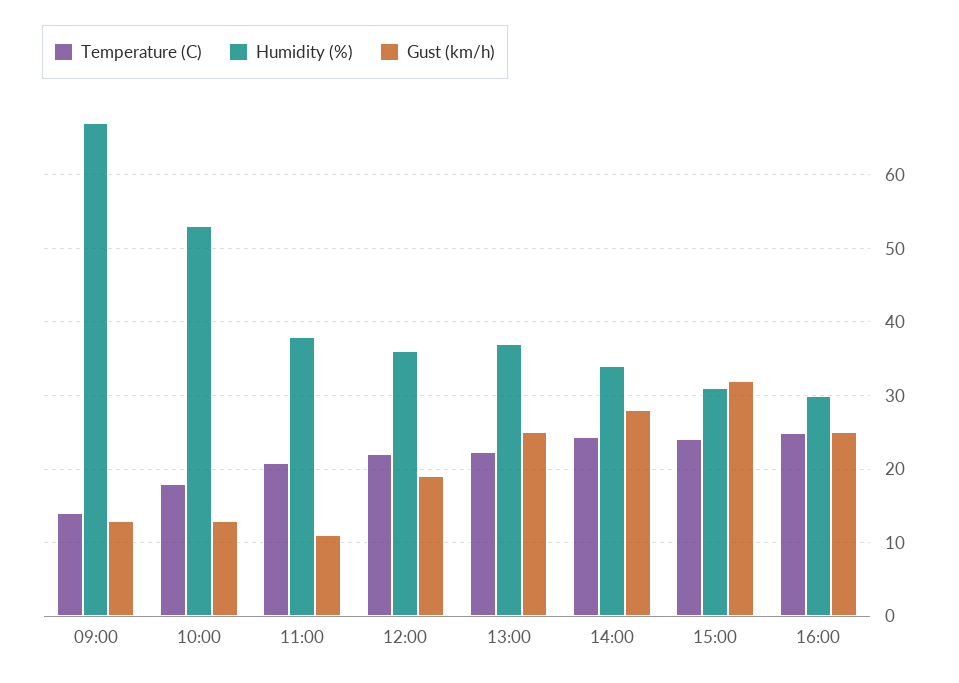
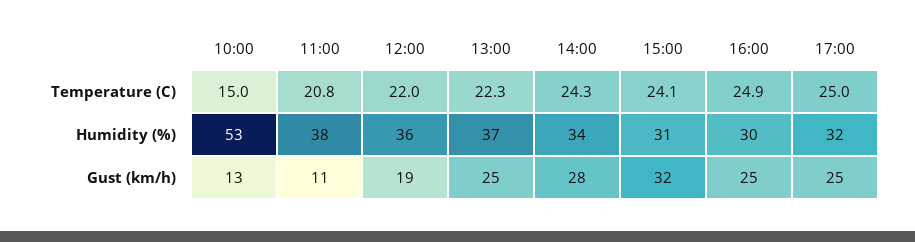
Temperature (C), 09:00: 14 -> none
Humidity (%), 09:00: 67 -> none
Gust (km/h), 09:00: 13 -> none
Temperature (C), 10:00: 18 -> 15
Temperature (C), 17:00: none -> 25
Humidity (%), 17:00: none -> 32
Gust (km/h), 17:00: none -> 25

